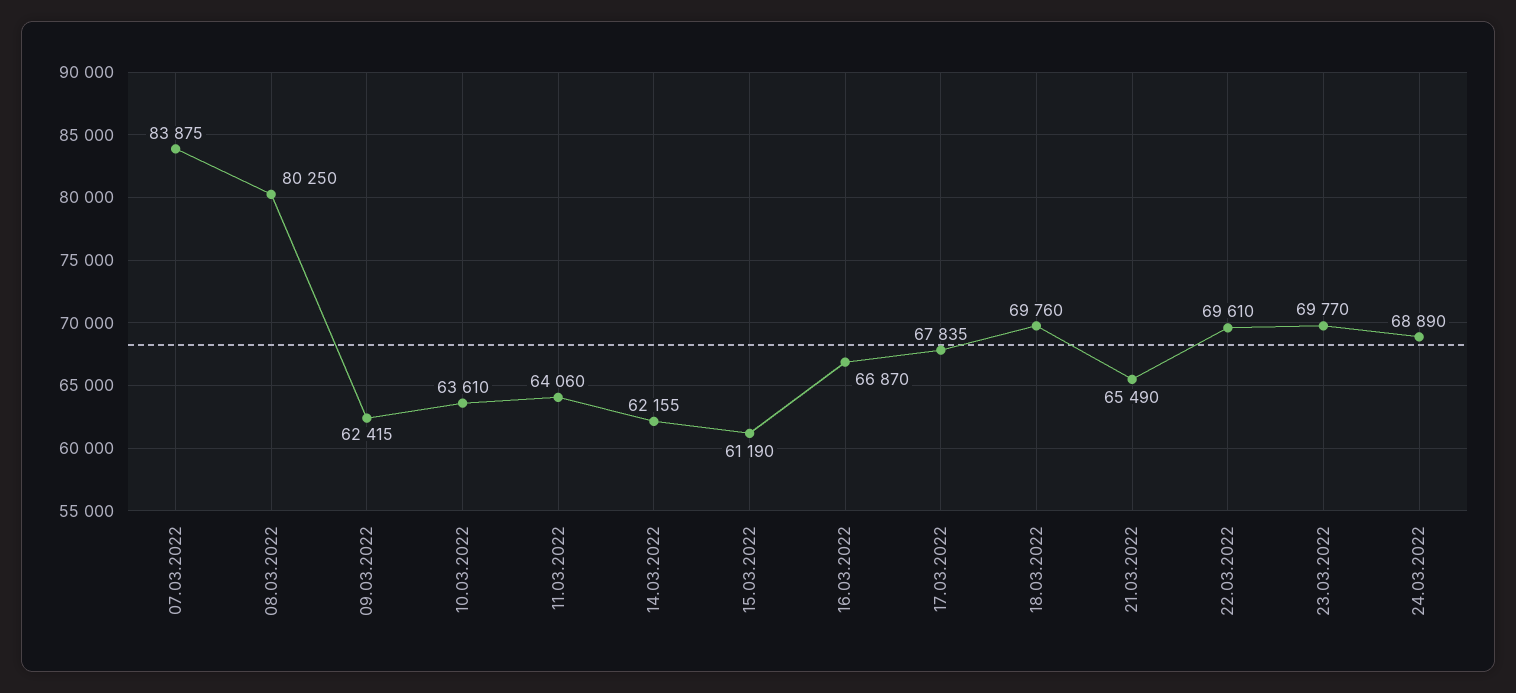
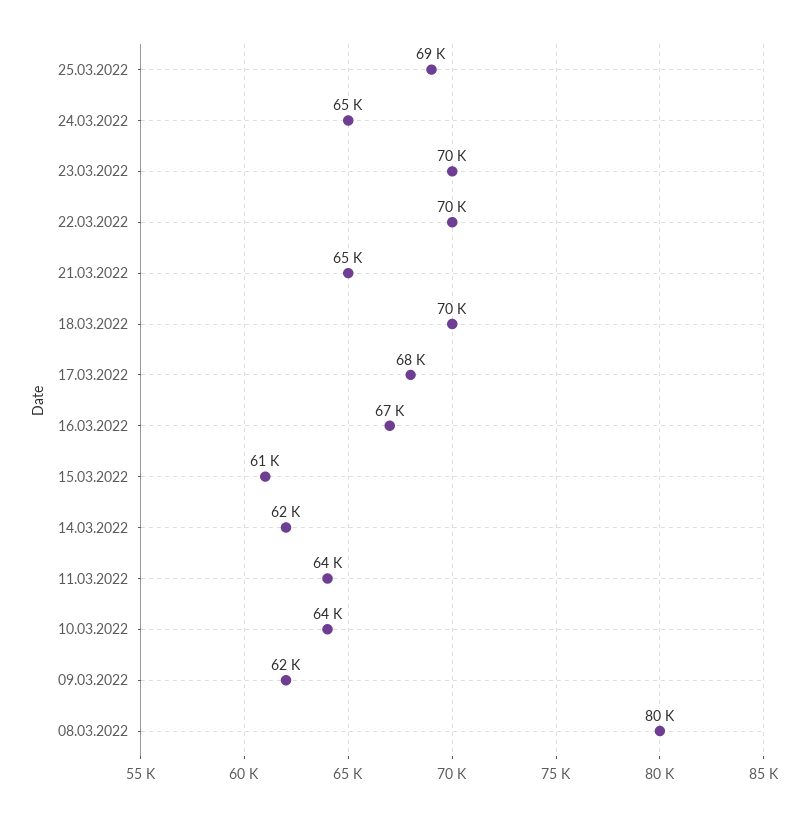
07.03.2022: 83875 -> none
24.03.2022: 68890 -> 65000
25.03.2022: none -> 69000

